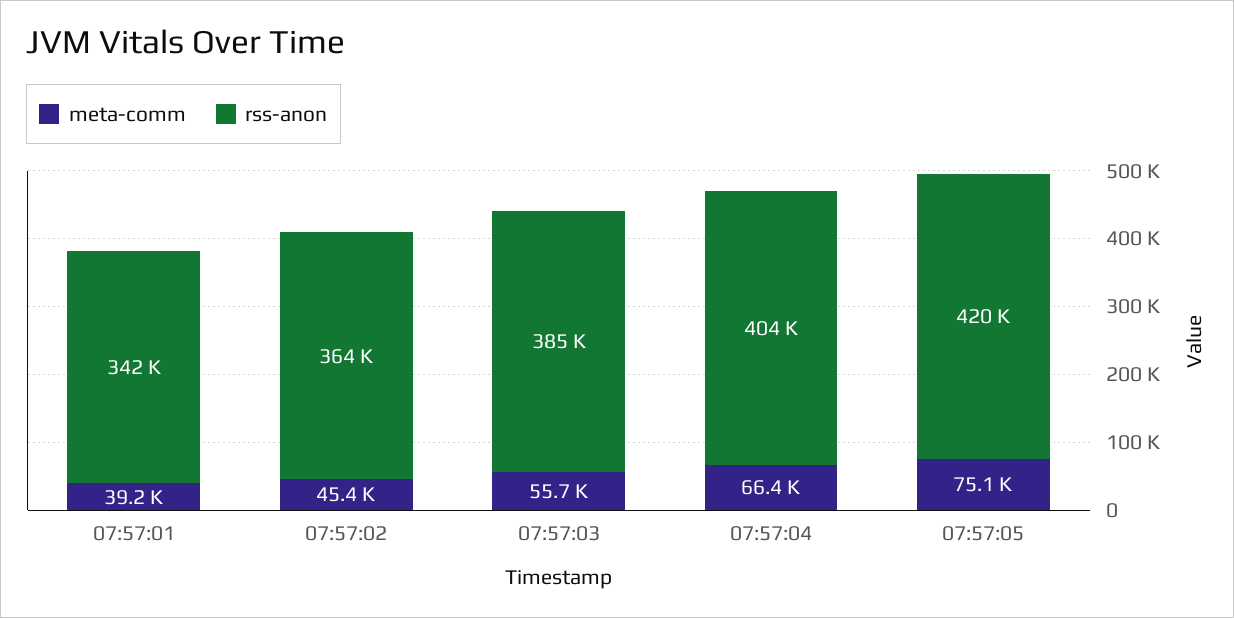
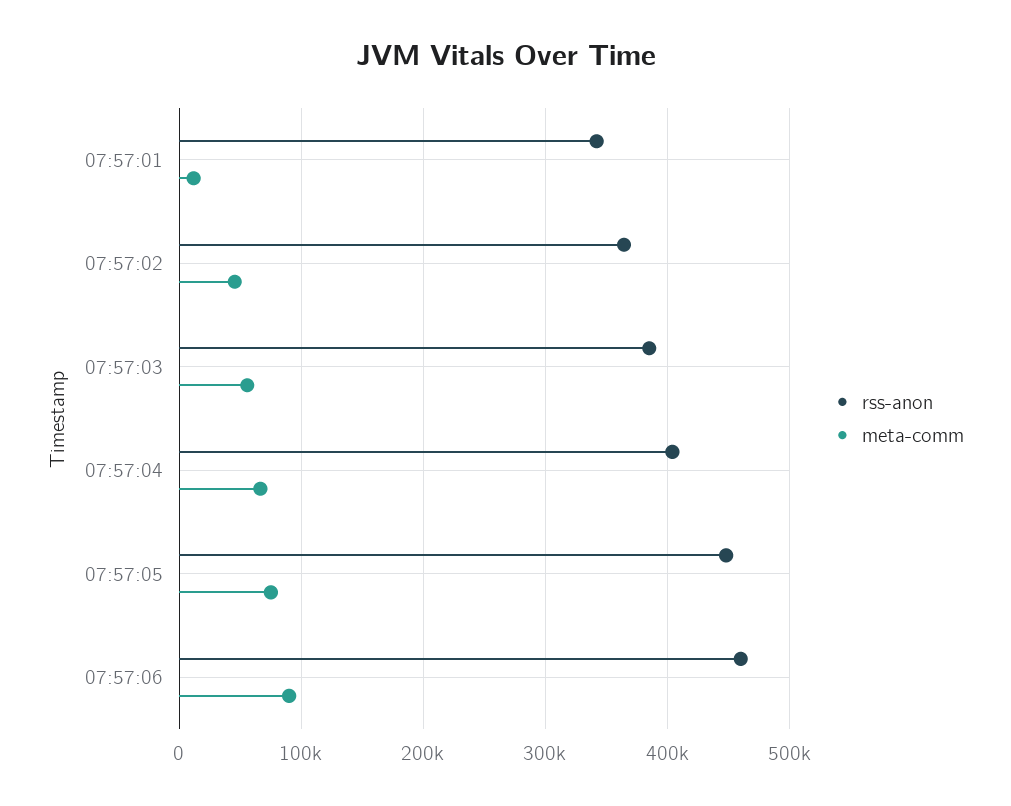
meta-comm, 07:57:01: 39200 -> 10000
rss-anon, 07:57:05: 420000 -> 450000
rss-anon, 07:57:06: none -> 460000
meta-comm, 07:57:06: none -> 90000

